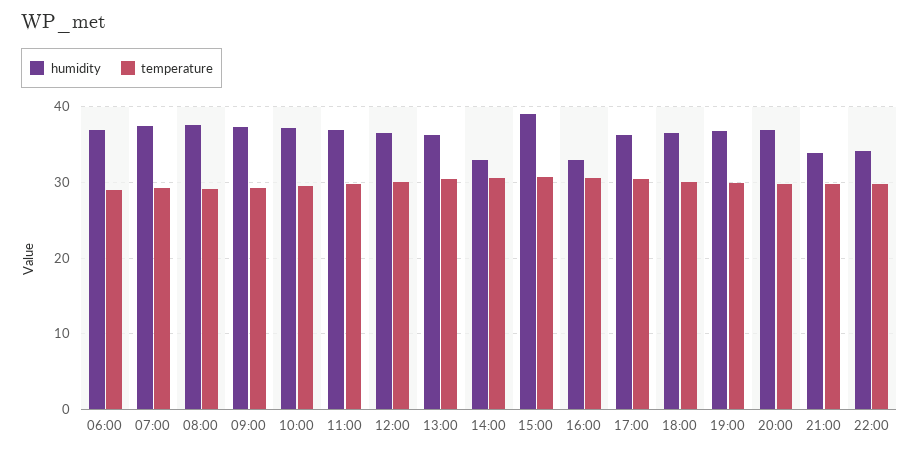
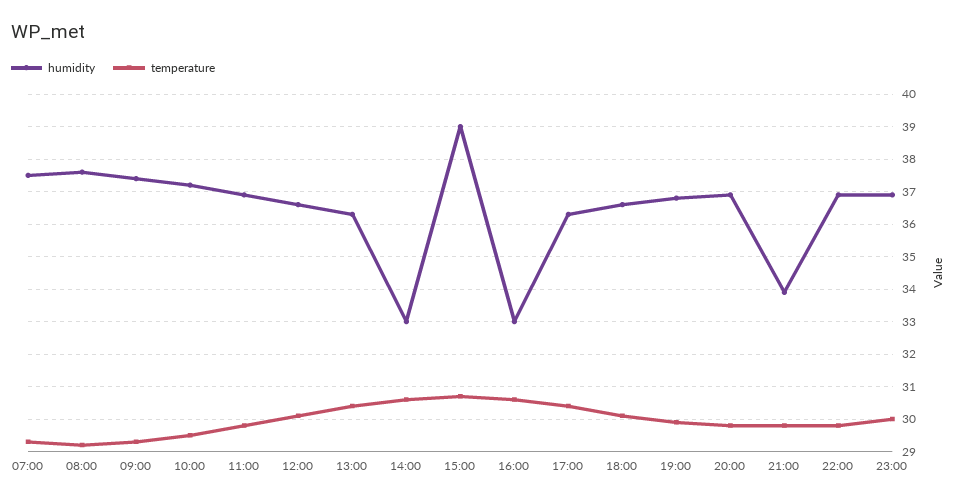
humidity, 06:00: 37 -> none
temperature, 06:00: 29 -> none
humidity, 22:00: 34 -> 37
humidity, 23:00: none -> 37
temperature, 23:00: none -> 30

